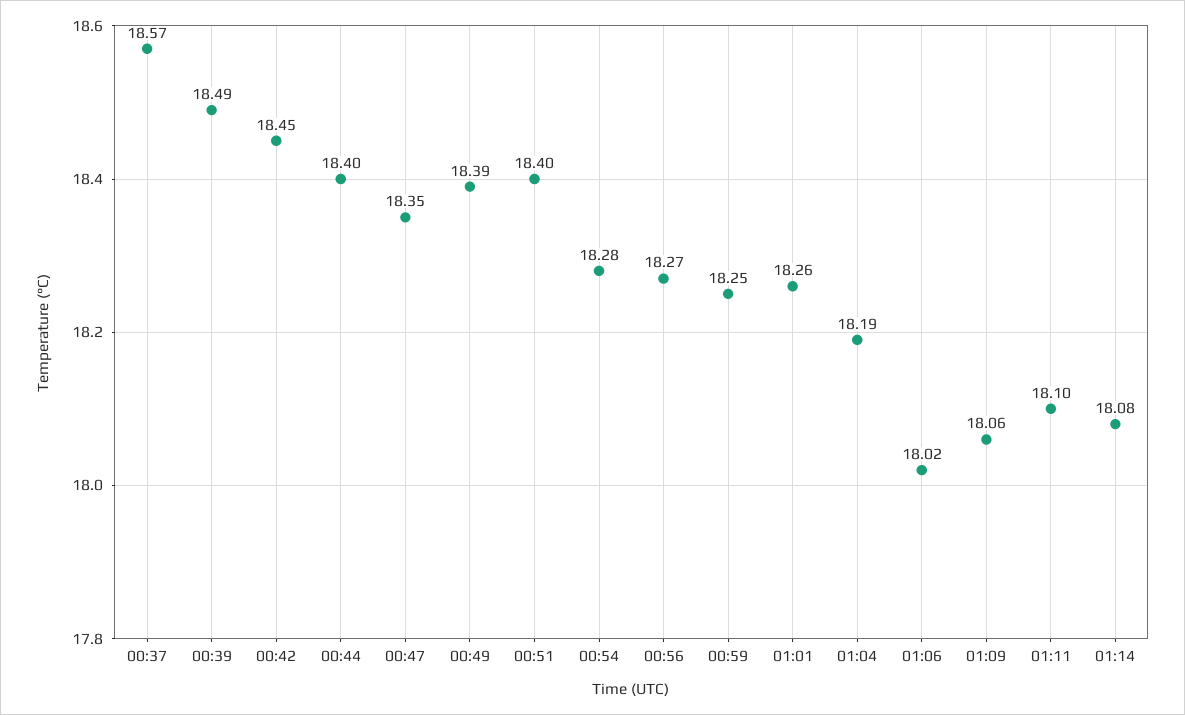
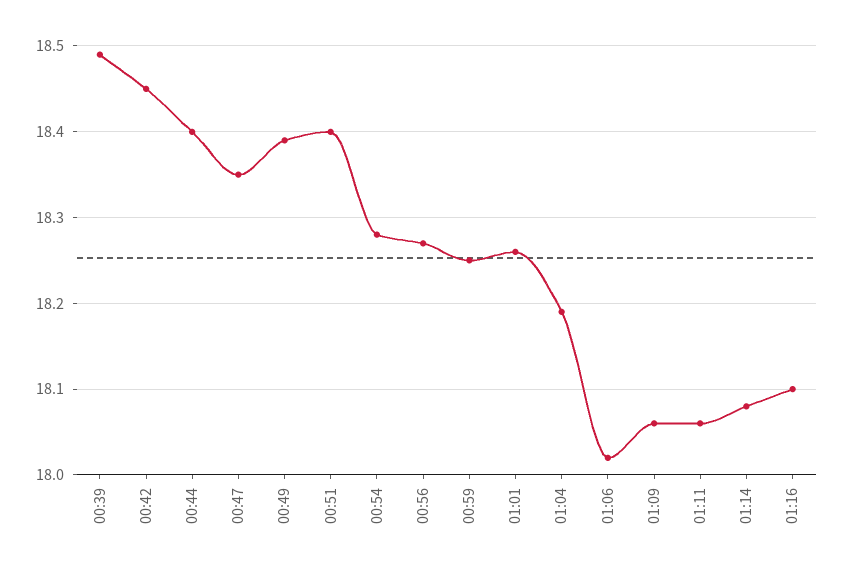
00:37: 18.57 -> none
01:11: 18.1 -> 18.06
01:16: none -> 18.1

